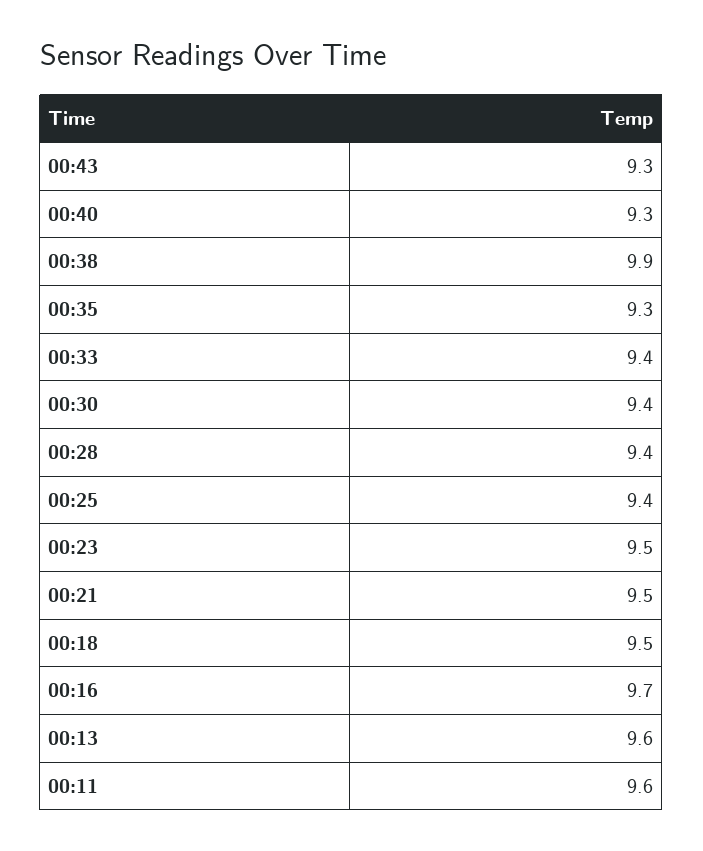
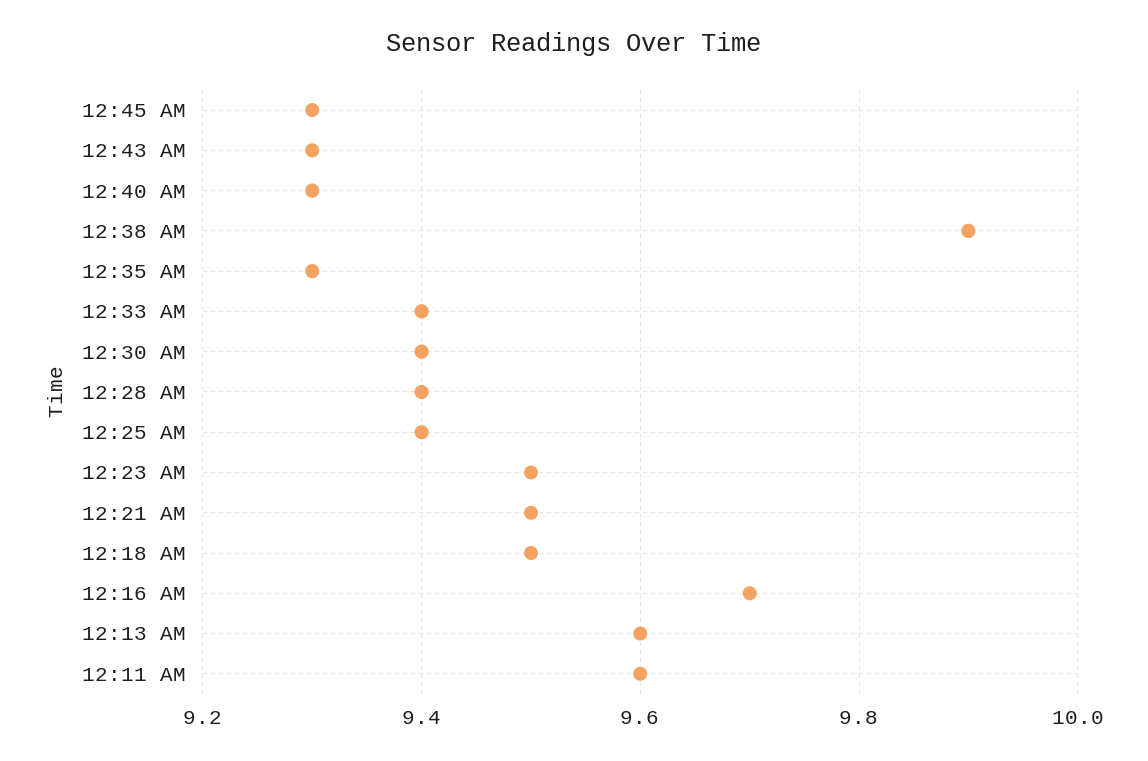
12:45 AM: none -> 9.3

